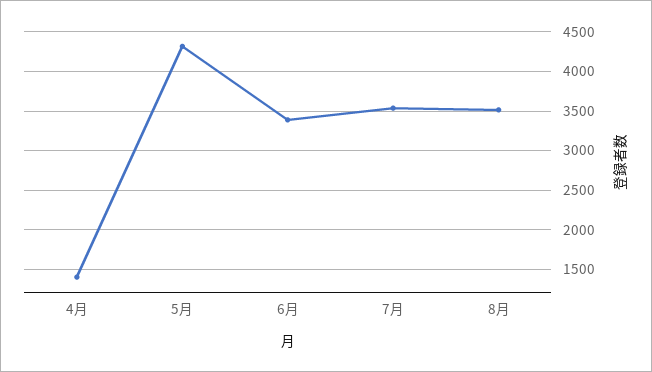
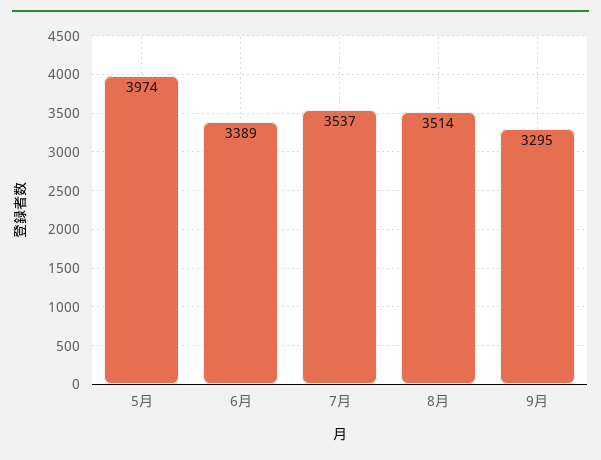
4月: 1400 -> none
5月: 4300 -> 3974
9月: none -> 3295

